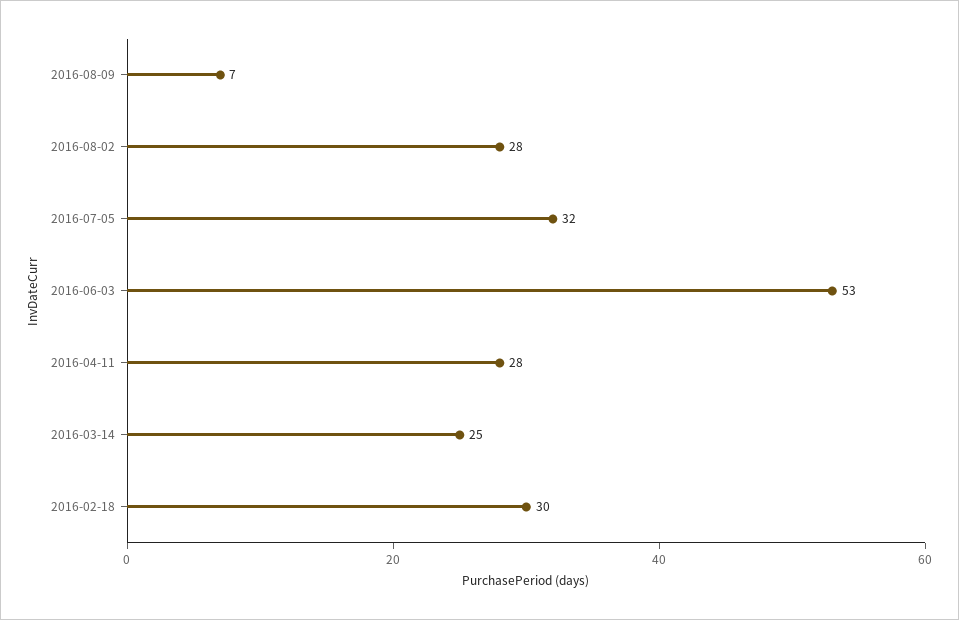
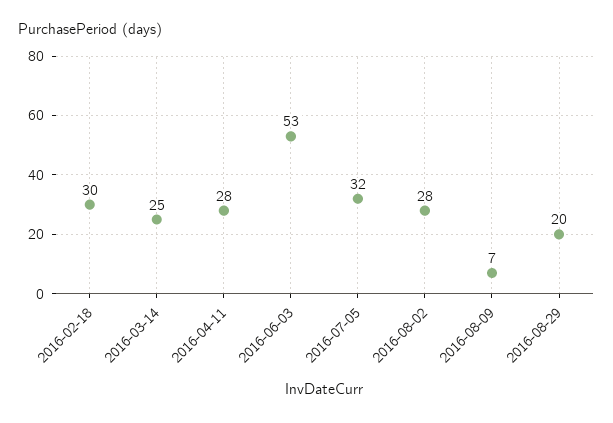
2016-08-29: none -> 20

